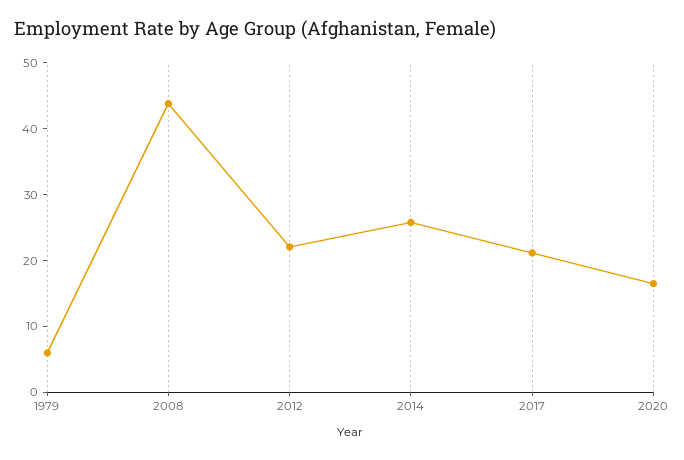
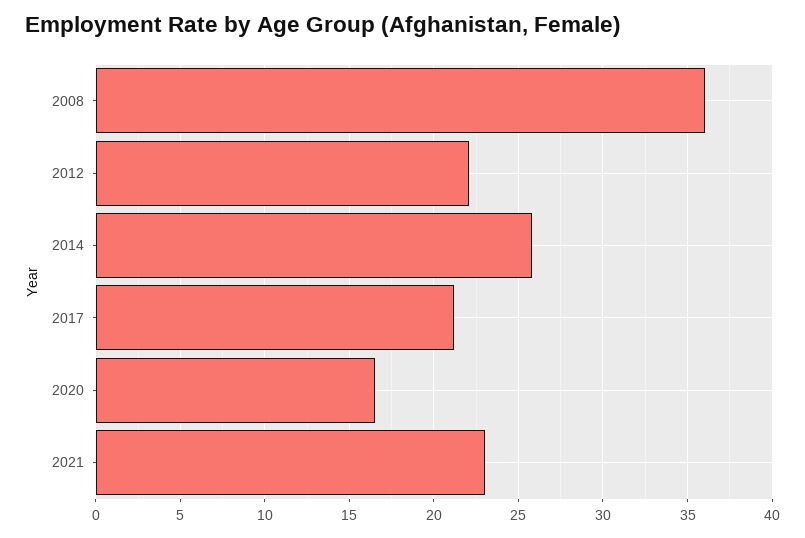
1979: 6 -> none
2008: 44 -> 36
2021: none -> 23

